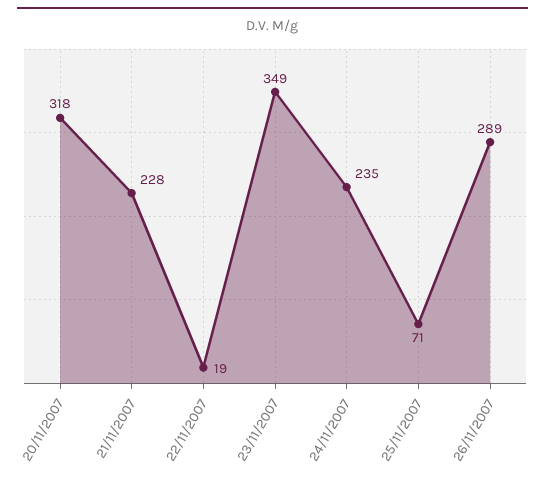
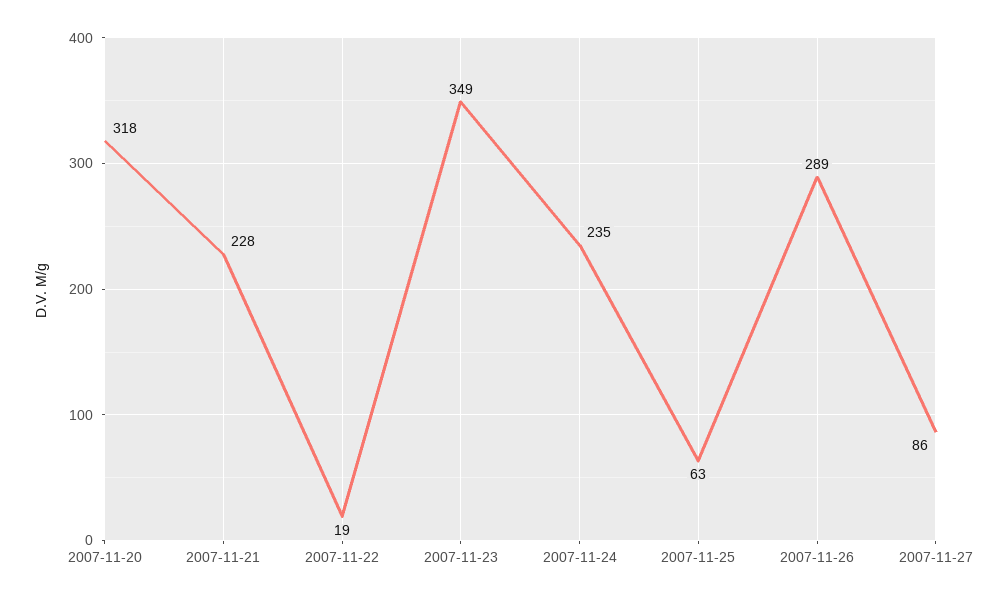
25/11/2007: 71 -> 63
2007-11-27: none -> 86

